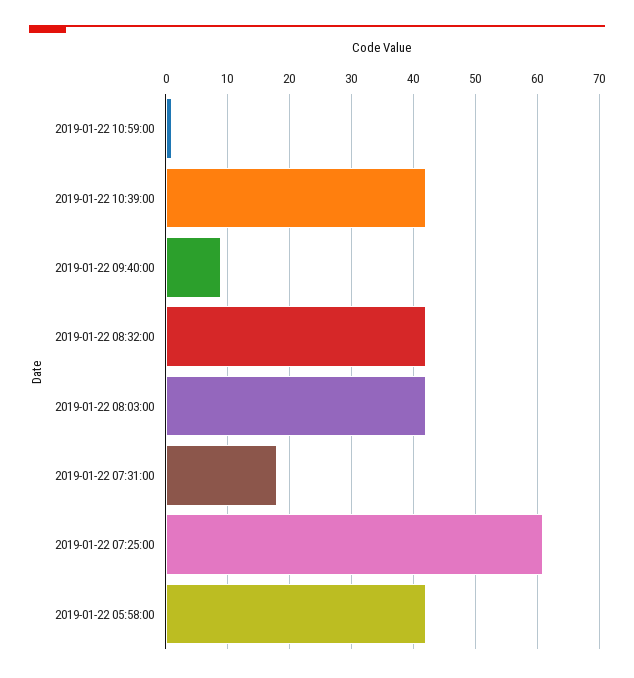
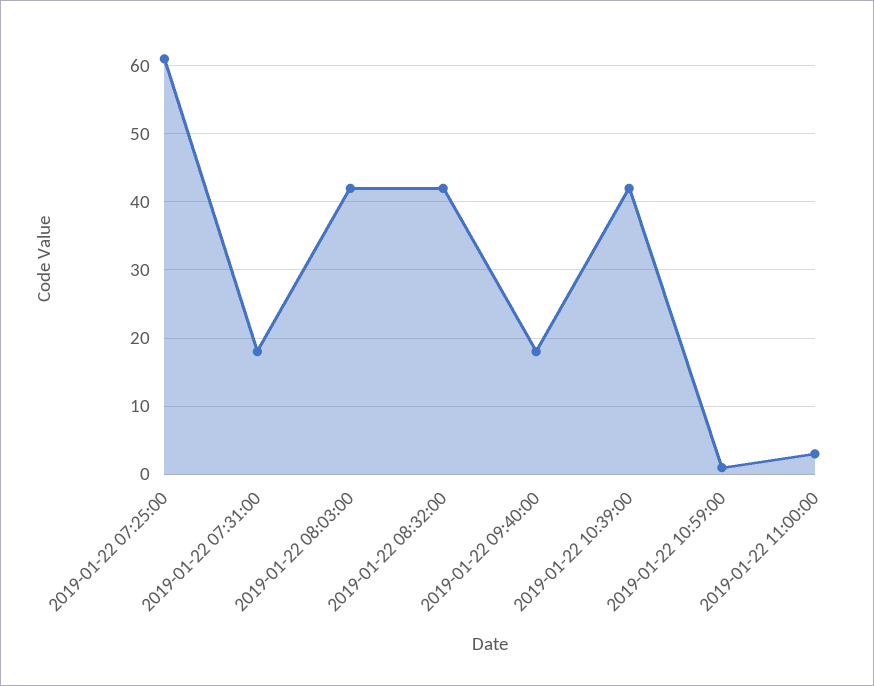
2019-01-22 09:40:00: 9 -> 18
2019-01-22 05:58:00: 42 -> none
2019-01-22 11:00:00: none -> 3

